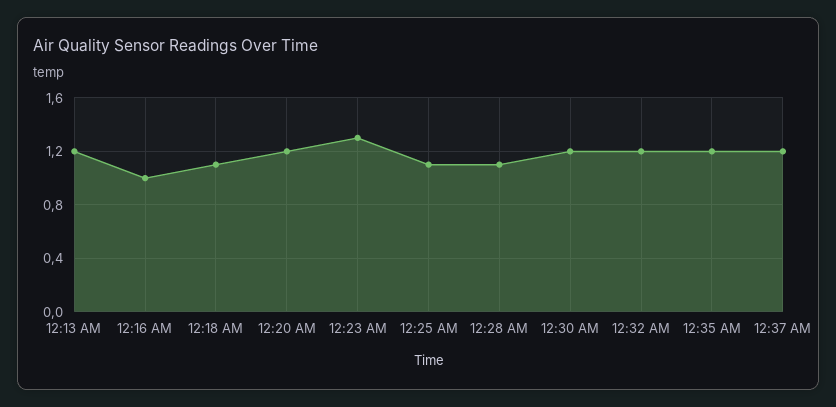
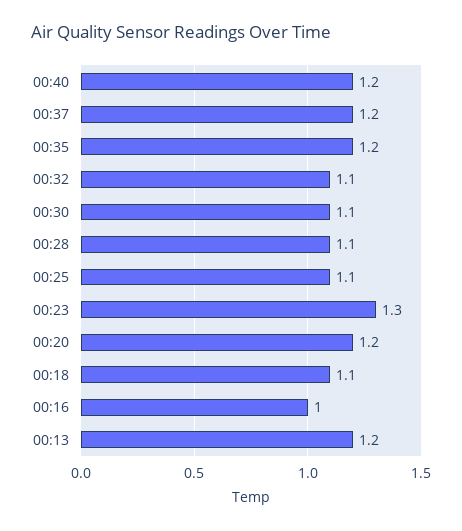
12:30 AM: 1.2 -> 1.1
12:32 AM: 1.2 -> 1.1
00:40: none -> 1.2

